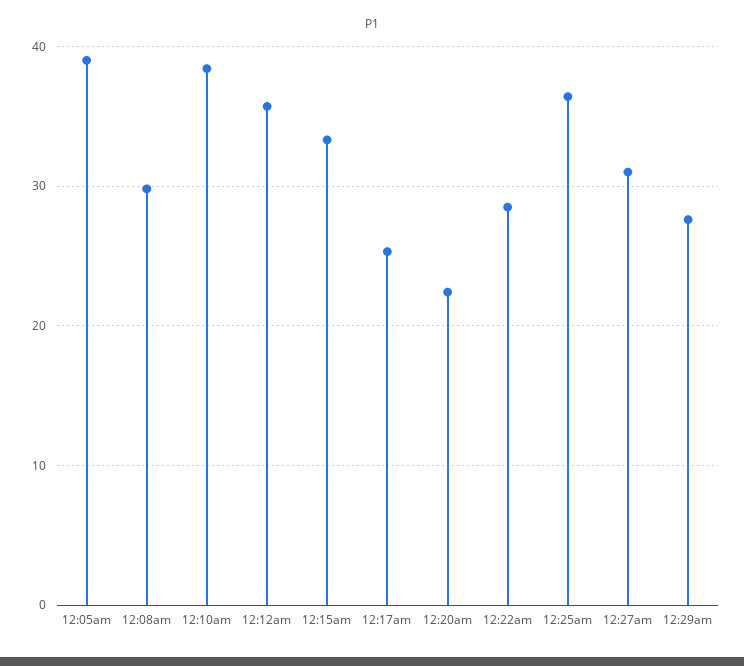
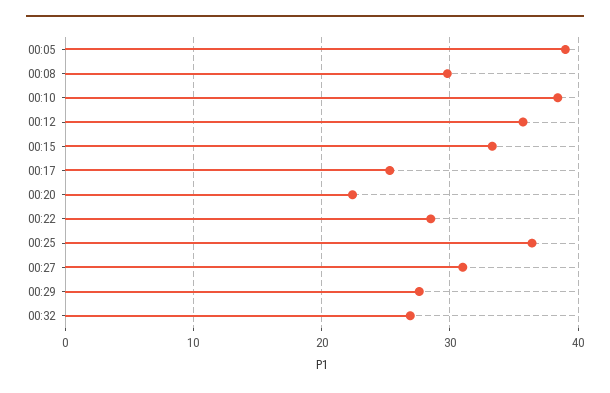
00:32: none -> 27

